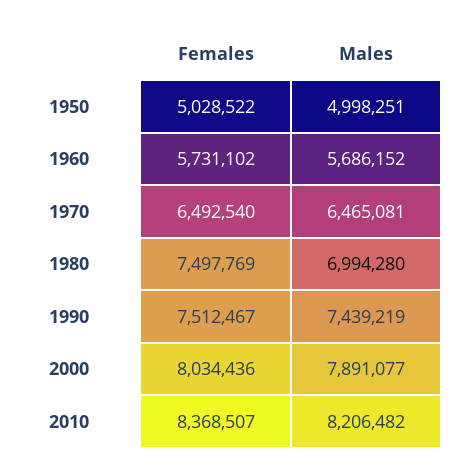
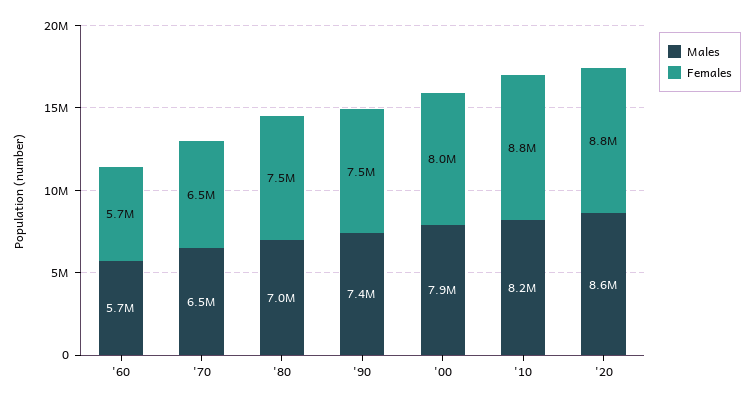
Females, 1950: 5028522 -> none
Males, 1950: 4998251 -> none
Females, 2010: 8368507 -> 8800000
Males, '20: none -> 8600000
Females, '20: none -> 8800000

